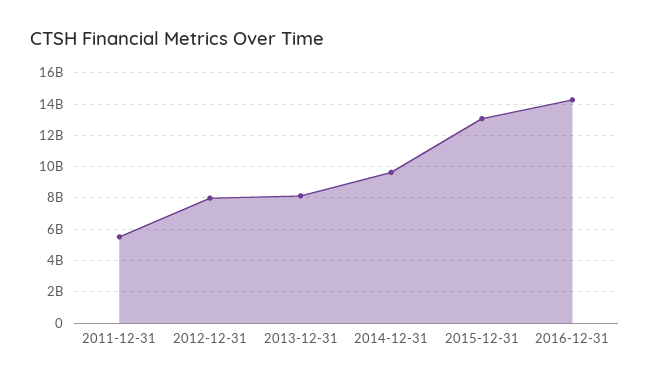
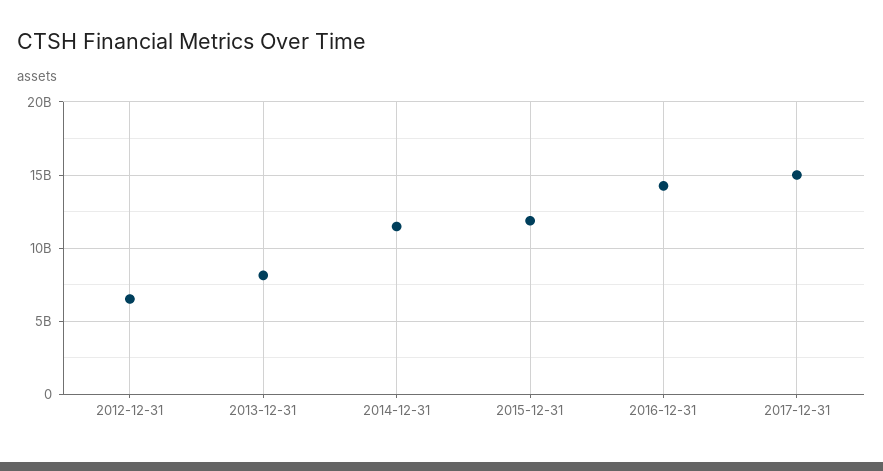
2011-12-31: 5500000000 -> none
2012-12-31: 8000000000 -> 6500000000
2014-12-31: 9500000000 -> 11500000000
2015-12-31: 13000000000 -> 12000000000
2017-12-31: none -> 15000000000

